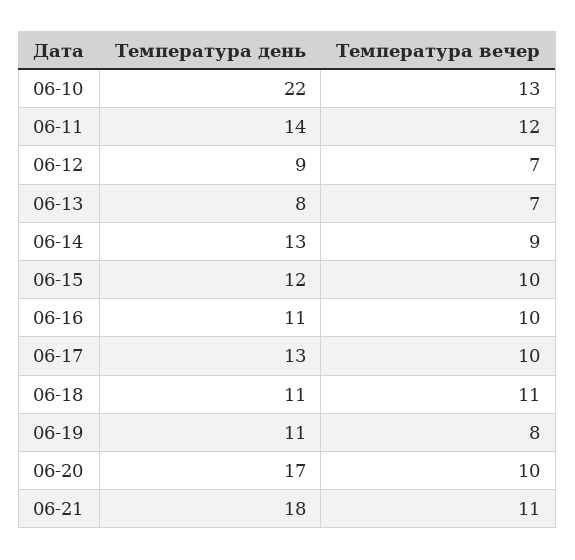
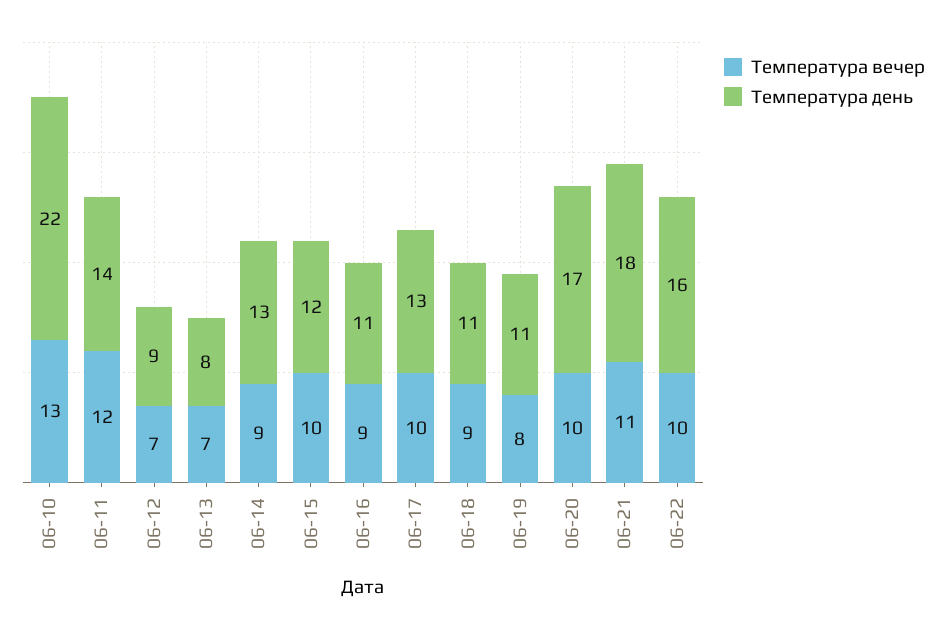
Температура вечер, 06-16: 10 -> 9
Температура вечер, 06-18: 11 -> 9
Температура вечер, 06-22: none -> 10
Температура день, 06-22: none -> 16

